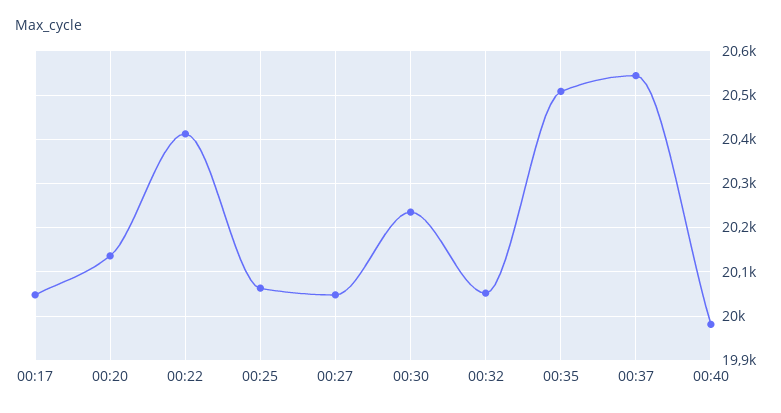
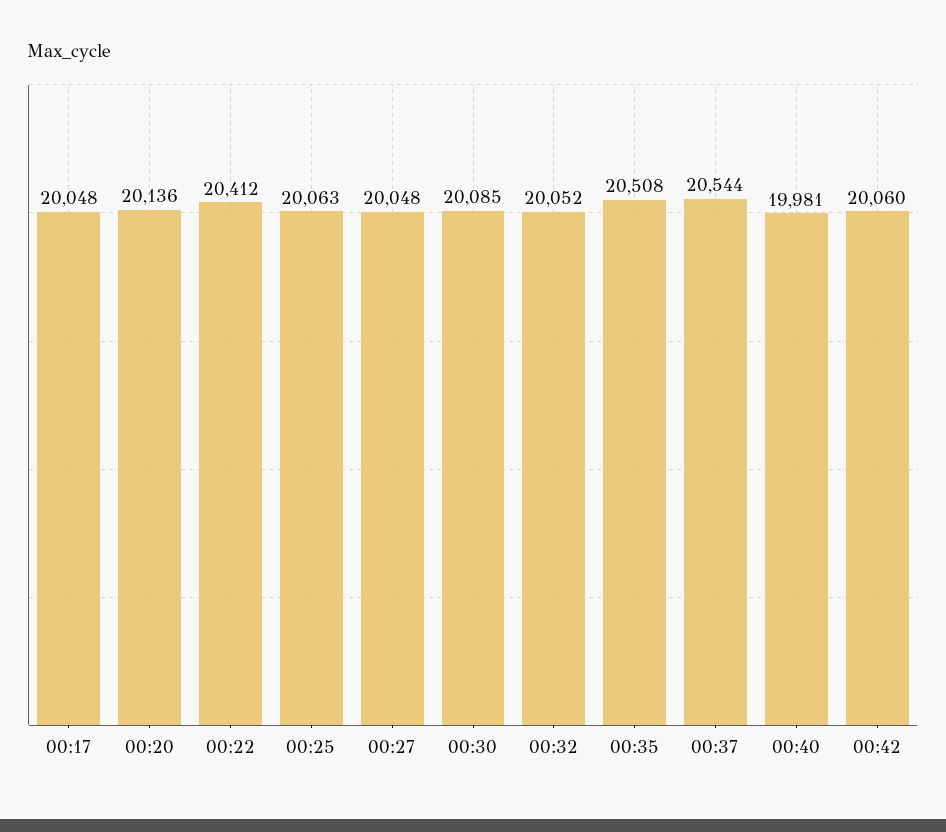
00:30: 20240 -> 20085
00:42: none -> 20060

